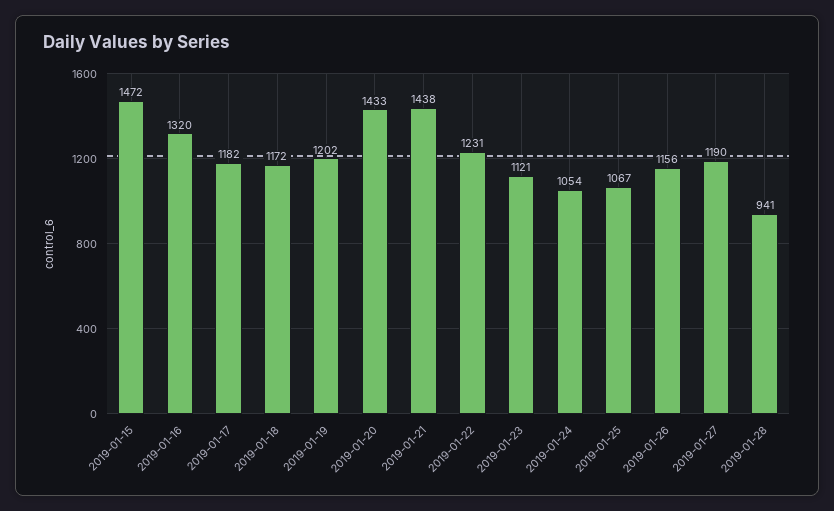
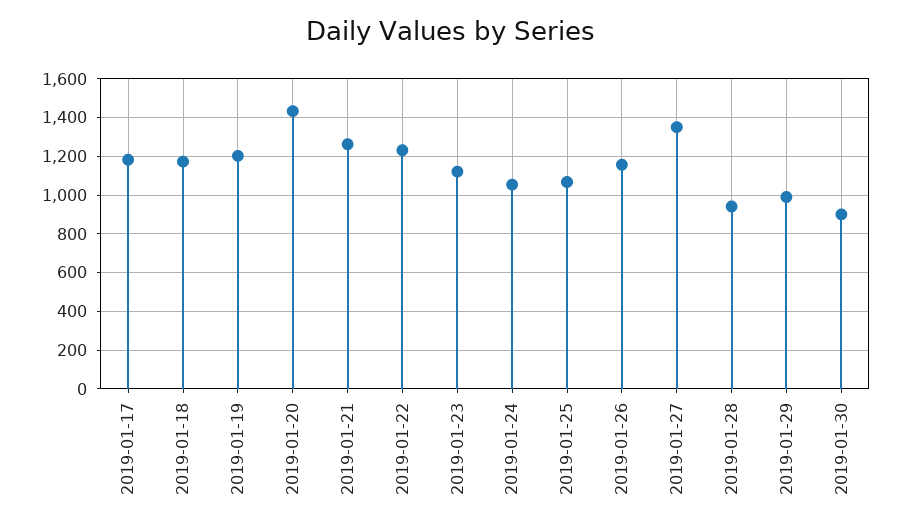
2019-01-15: 1472 -> none
2019-01-16: 1320 -> none
2019-01-21: 1438 -> 1250
2019-01-27: 1190 -> 1350
2019-01-29: none -> 1000
2019-01-30: none -> 900

